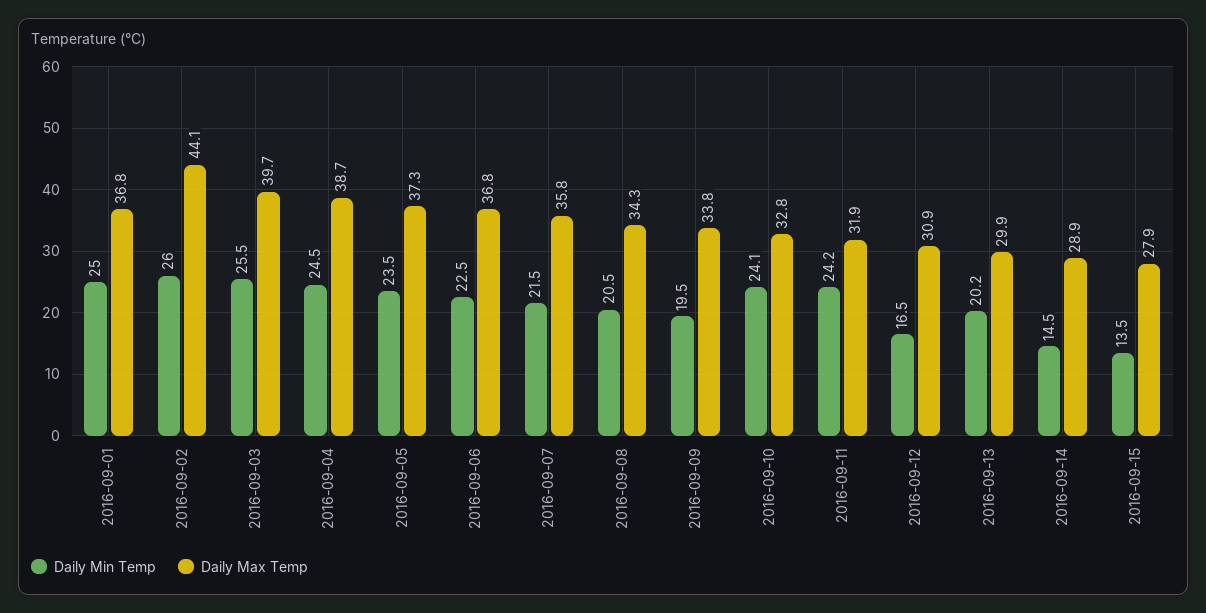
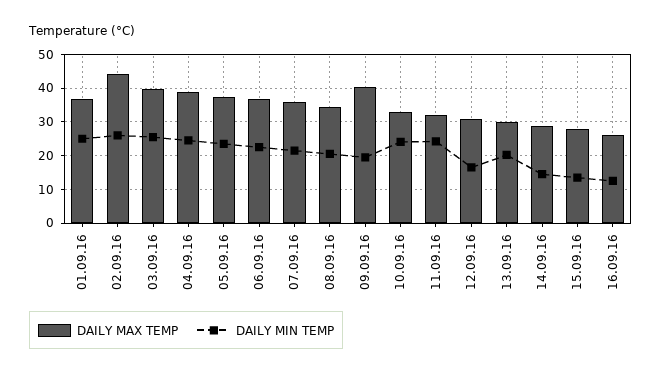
Daily Max Temp, 2016-09-09: 33.8 -> 40
Daily Max Temp, 16.09.16: none -> 26
Daily Min Temp, 16.09.16: none -> 12

